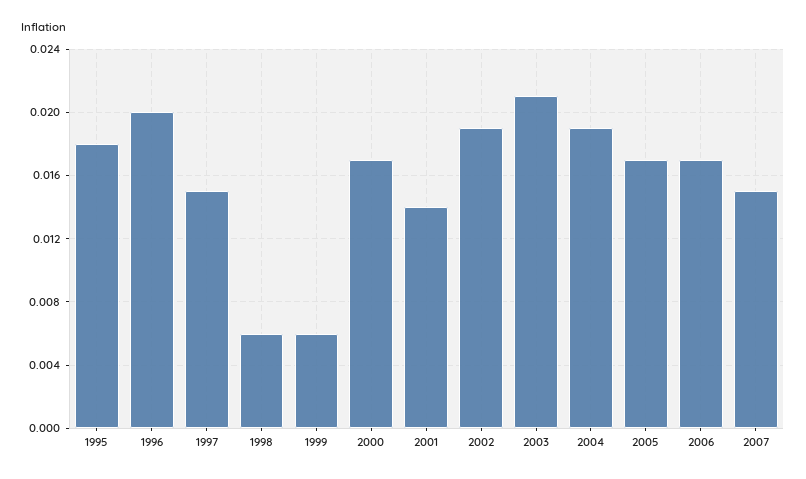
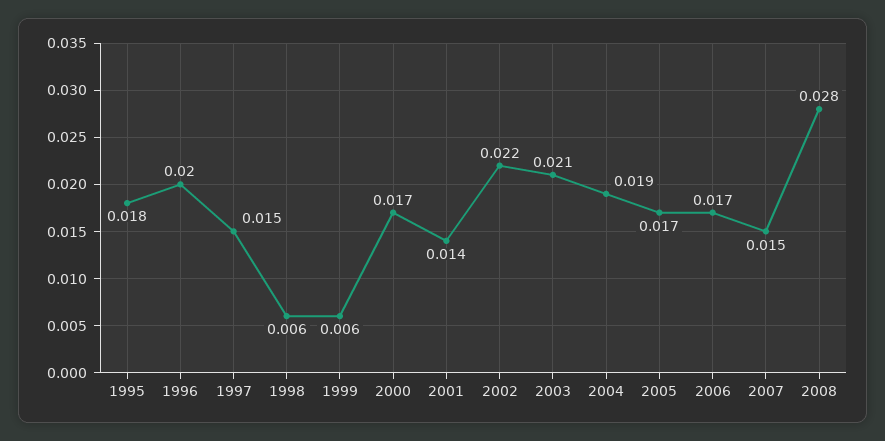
2002: 0.019 -> 0.022
2008: none -> 0.028

